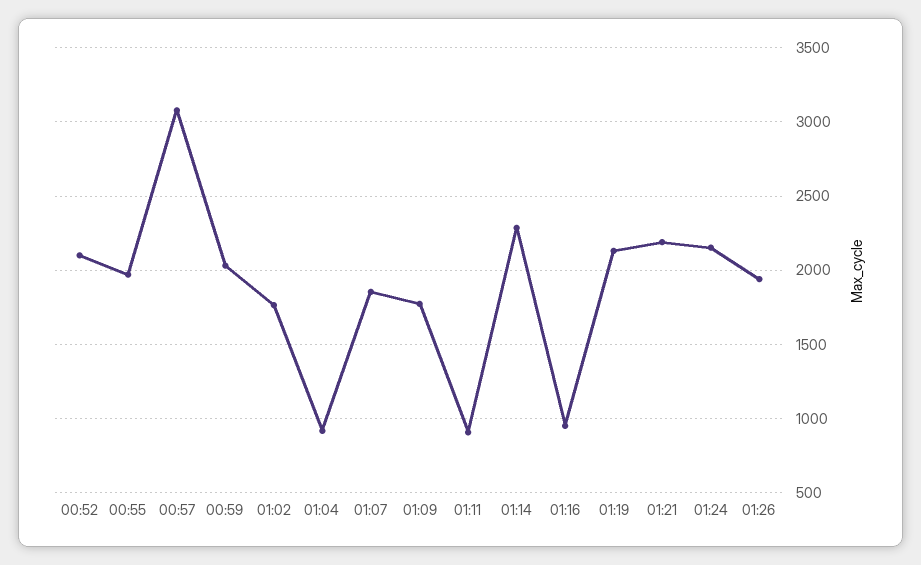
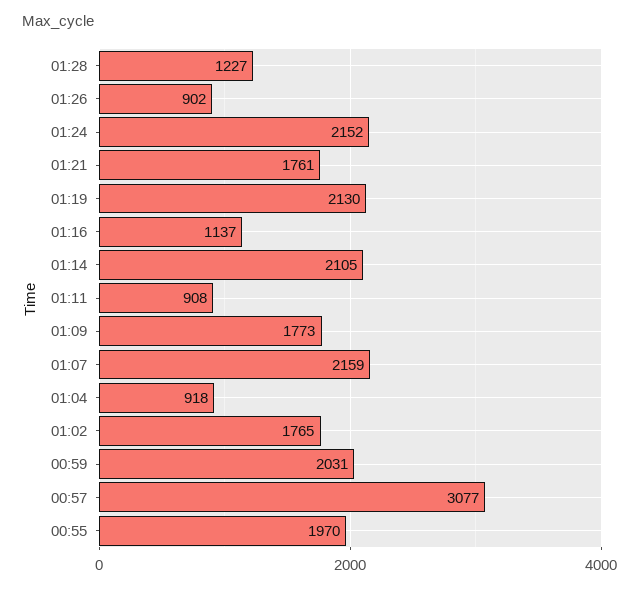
00:52: 2100 -> none
01:07: 1850 -> 2159
01:14: 2300 -> 2105
01:16: 950 -> 1137
01:21: 2200 -> 1761
01:26: 1950 -> 902
01:28: none -> 1227

